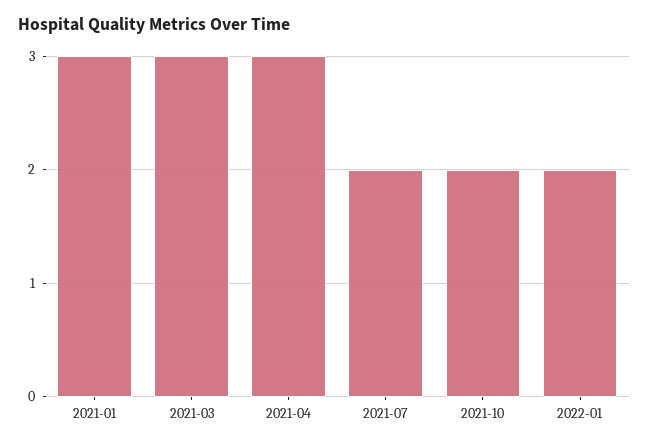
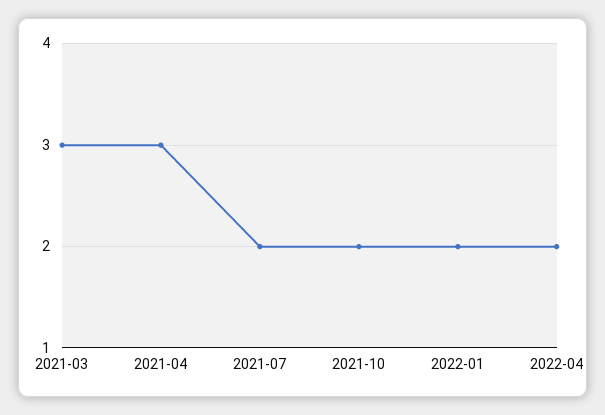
2021-01: 3 -> none
2022-04: none -> 2

